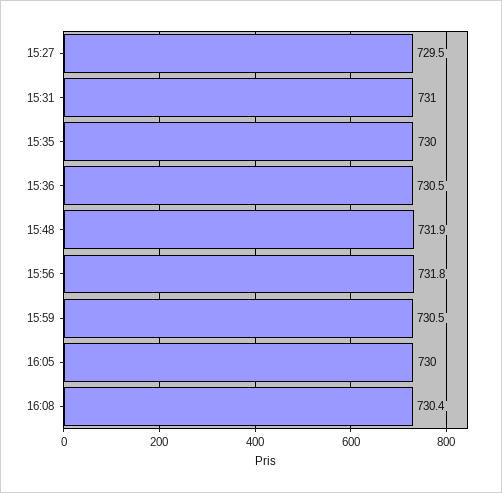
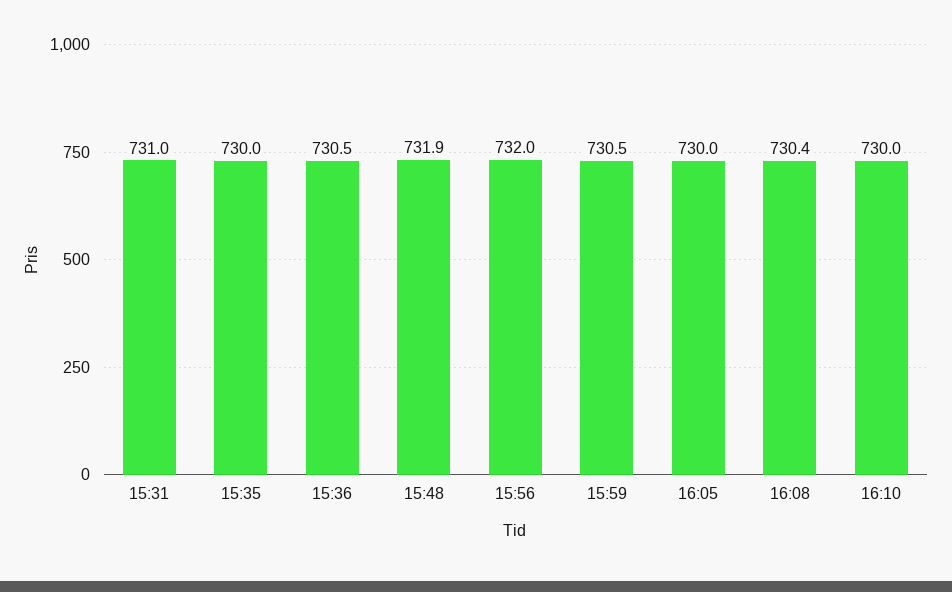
15:27: 729.5 -> none
15:56: 731.8 -> 732
16:10: none -> 730

